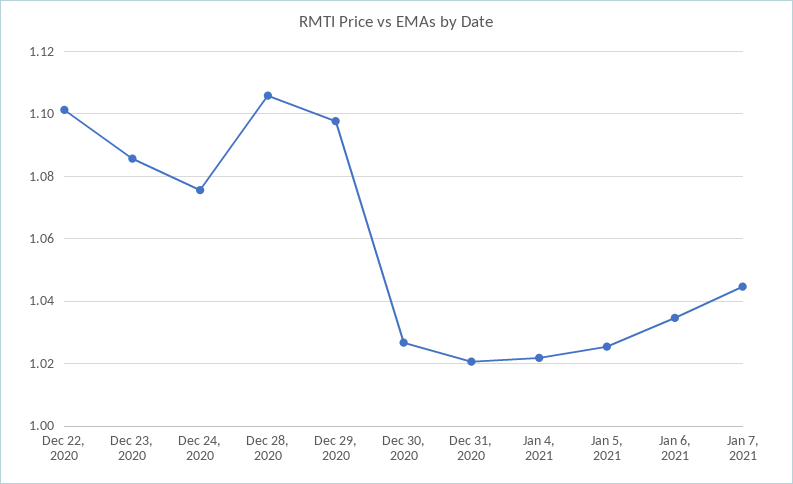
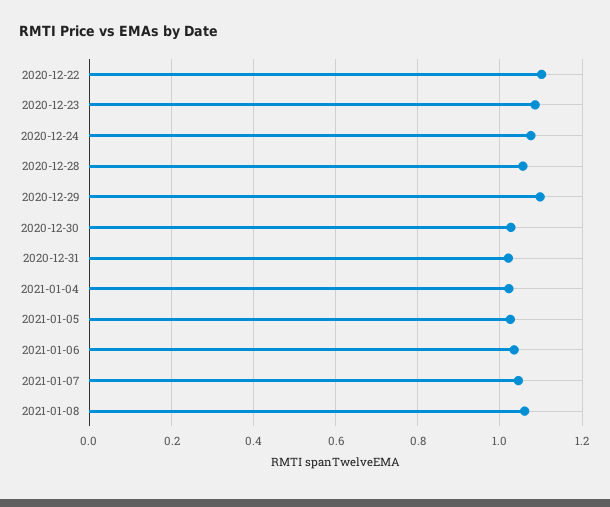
Dec 28, 2020: 1.106 -> 1.06
2021-01-08: none -> 1.06

